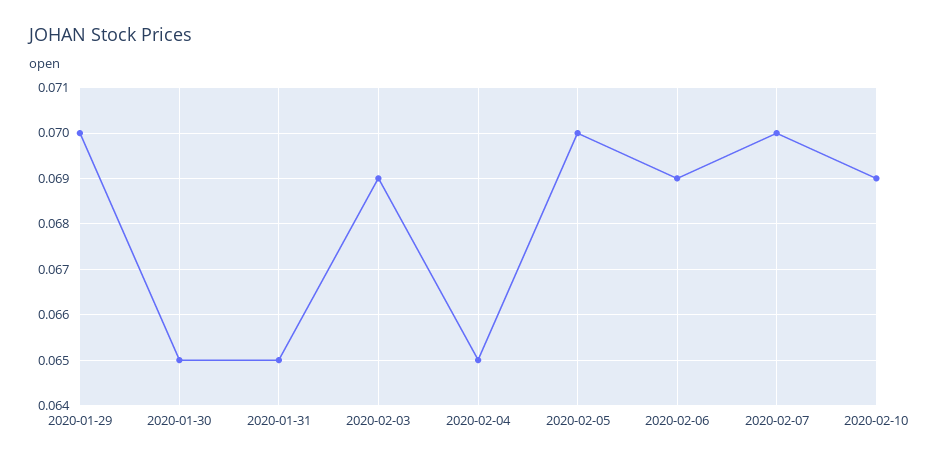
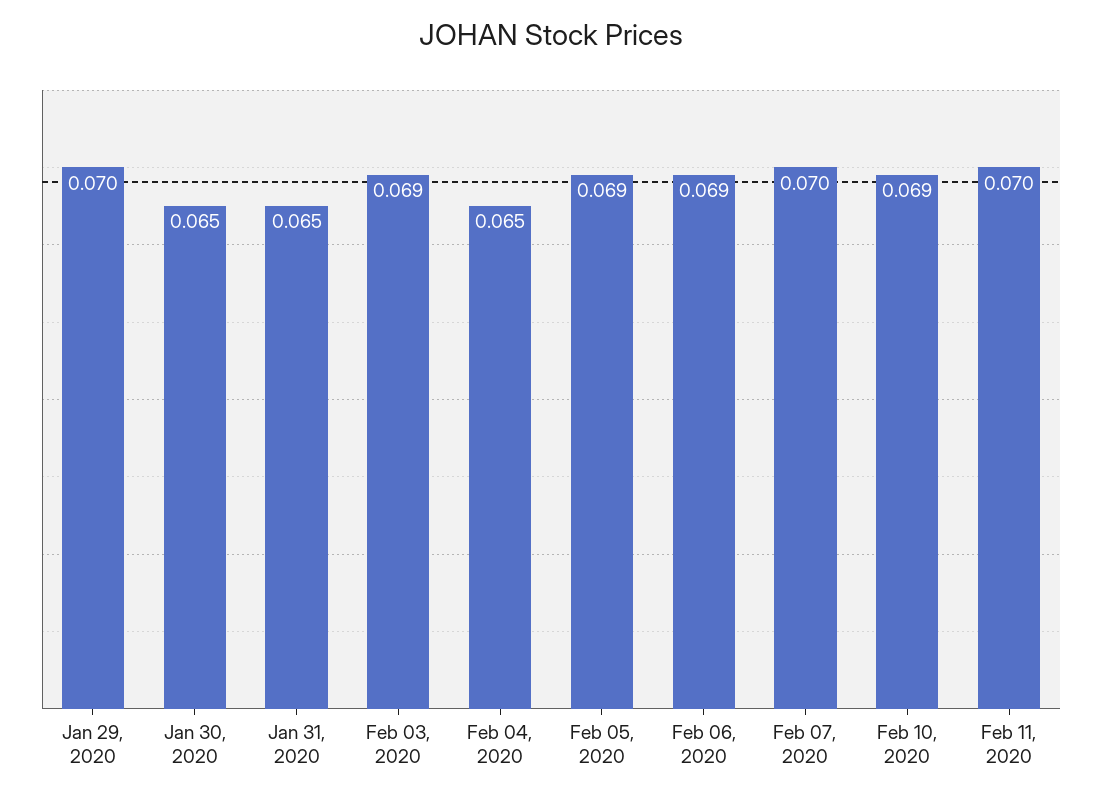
2020-02-05: 0.07 -> 0.069
Feb 11, 2020: none -> 0.07

